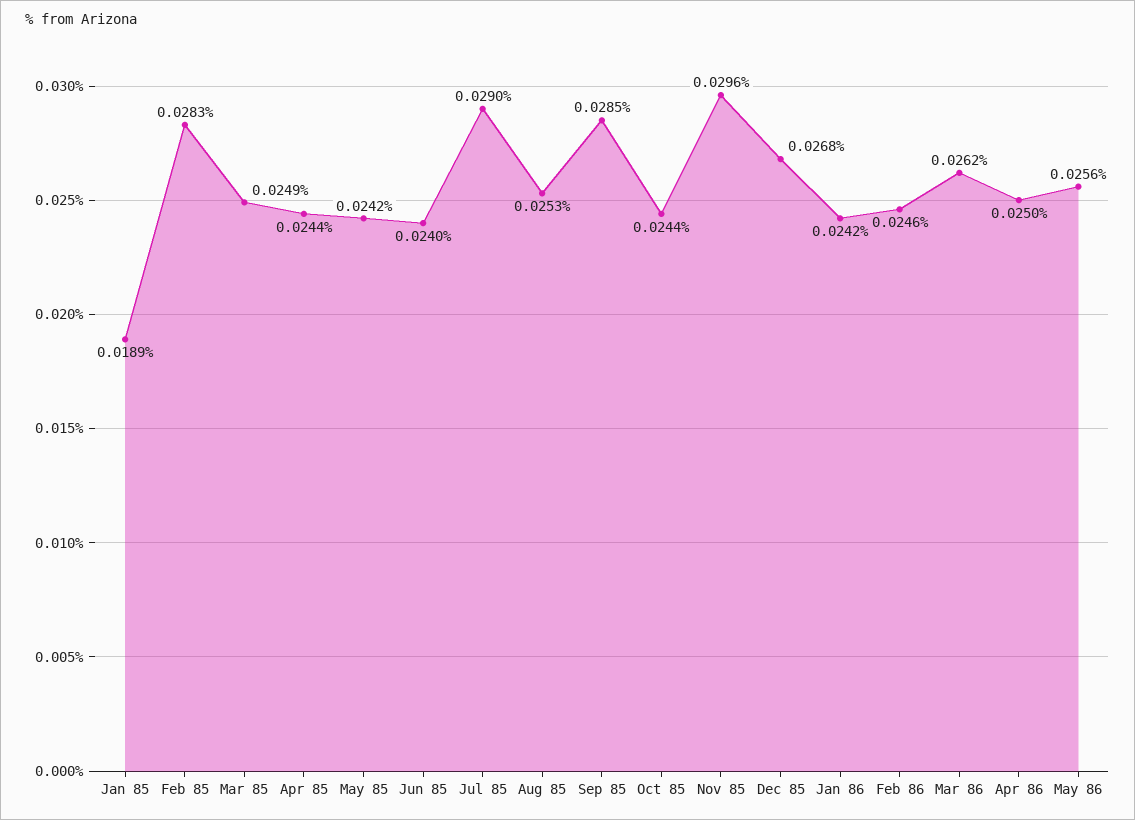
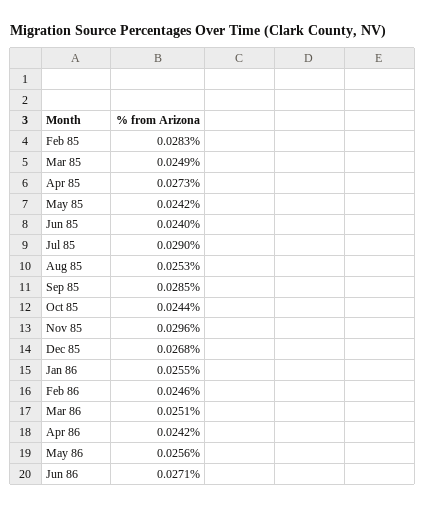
Jan 85: 0.0189 -> none
Apr 85: 0.0244 -> 0.0273
Jan 86: 0.0242 -> 0.0255
Mar 86: 0.0262 -> 0.0251
Apr 86: 0.025 -> 0.0242
Jun 86: none -> 0.0271

